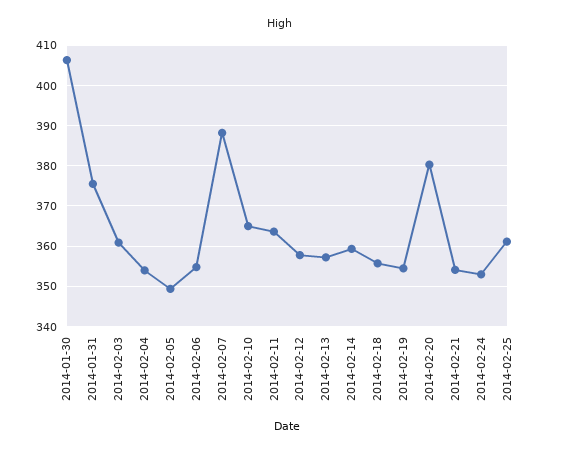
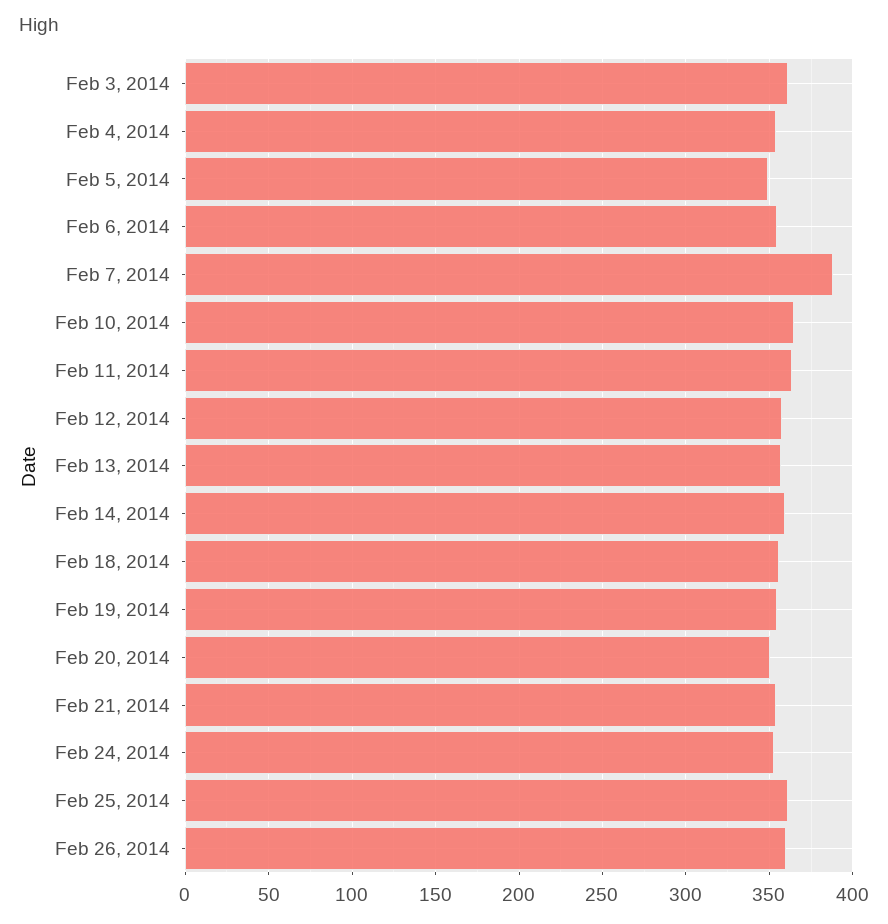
2014-01-30: 406 -> none
2014-01-31: 376 -> none
2014-02-20: 380 -> 350
Feb 26, 2014: none -> 360

